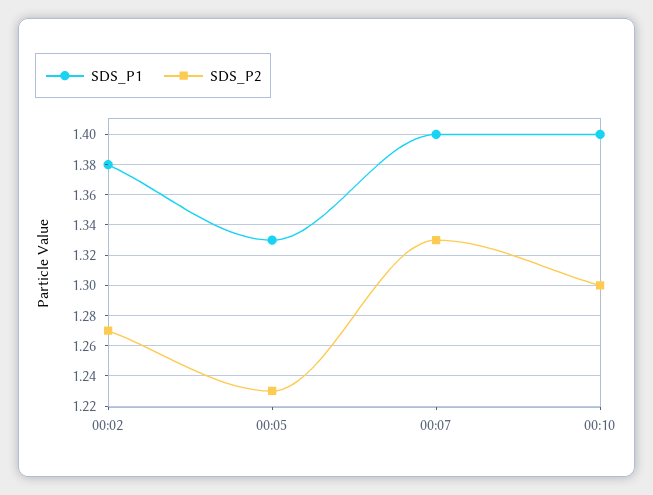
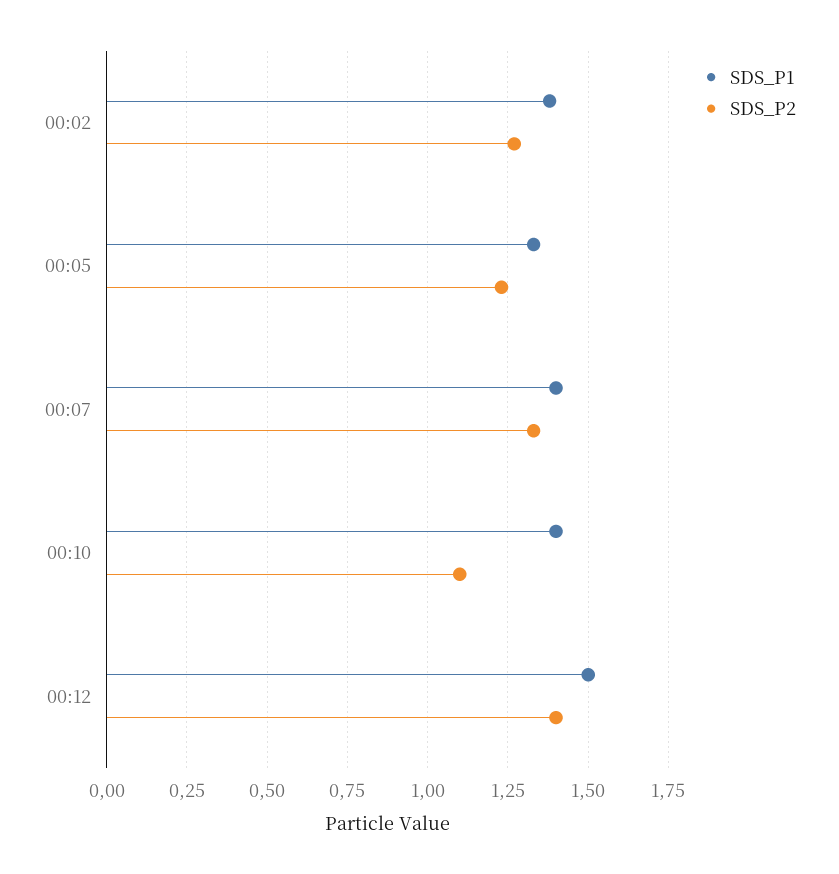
SDS_P2, 00:10: 1.3 -> 1.1
SDS_P1, 00:12: none -> 1.5
SDS_P2, 00:12: none -> 1.4

